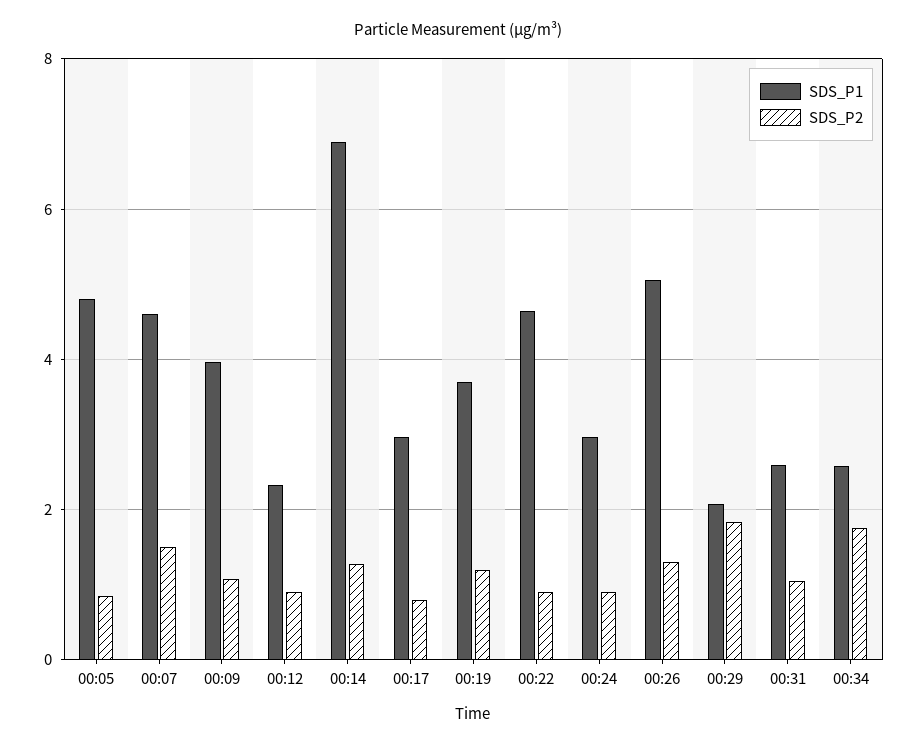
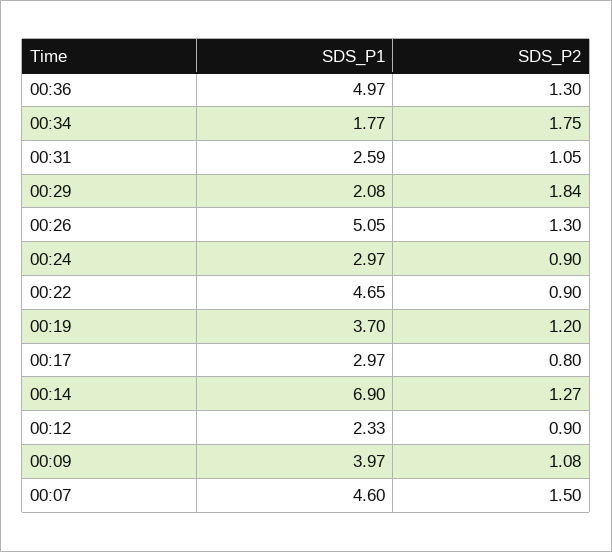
SDS_P1, 00:05: 4.8 -> none
SDS_P2, 00:05: 0.8 -> none
SDS_P1, 00:34: 2.6 -> 1.77
SDS_P1, 00:36: none -> 4.97
SDS_P2, 00:36: none -> 1.3

